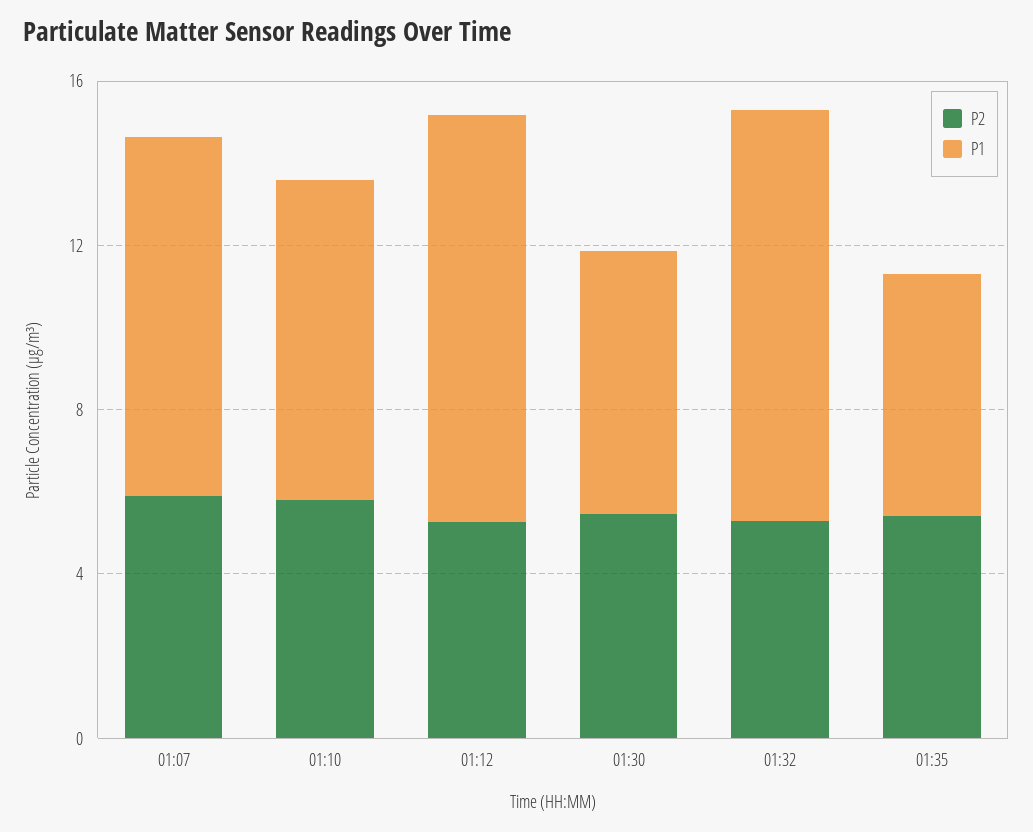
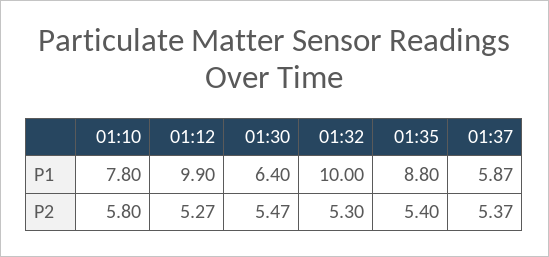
P2, 01:07: 6 -> none
P1, 01:07: 9 -> none
P1, 01:35: 6 -> 8.8
P1, 01:37: none -> 5.87
P2, 01:37: none -> 5.37

